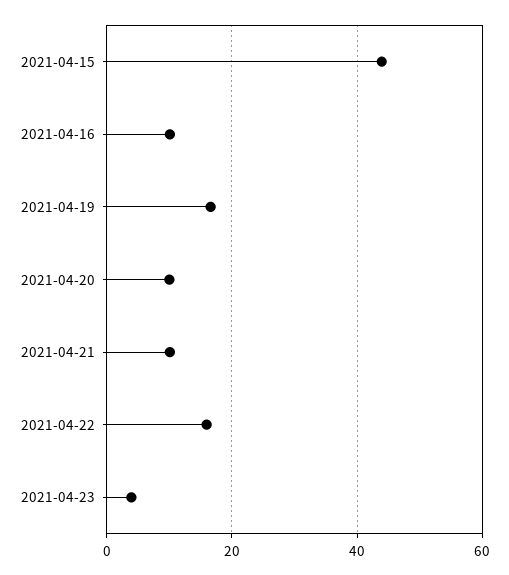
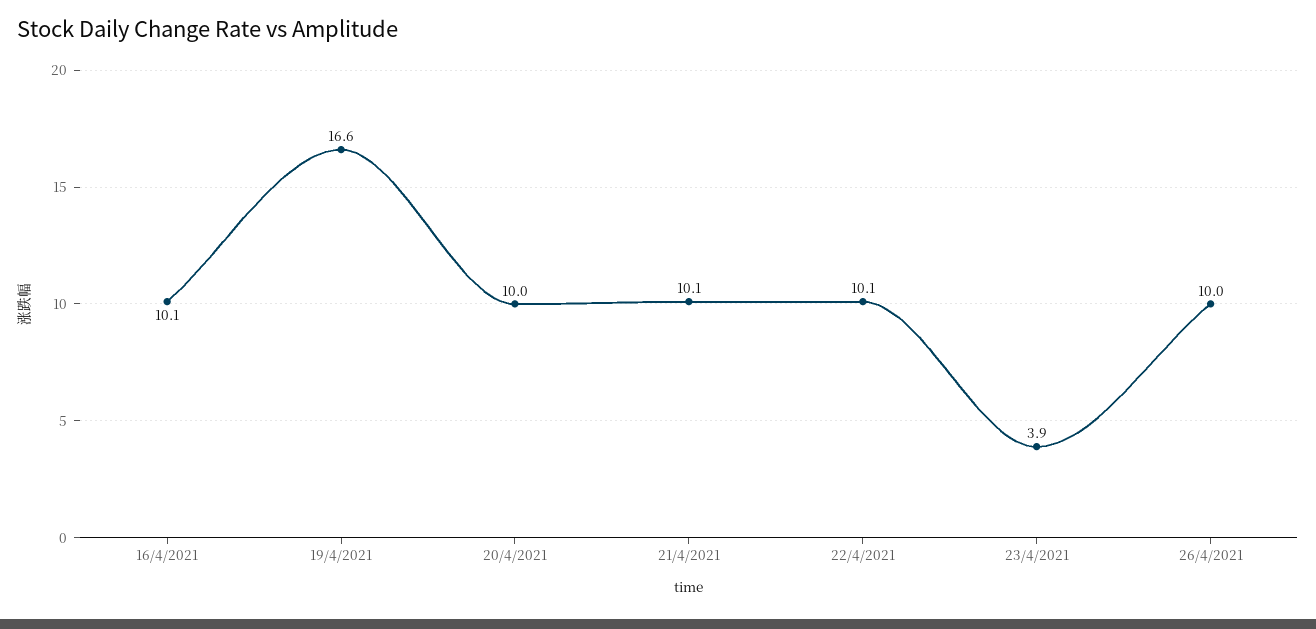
2021-04-15: 44 -> none
2021-04-22: 16 -> 10.1
26/4/2021: none -> 10

